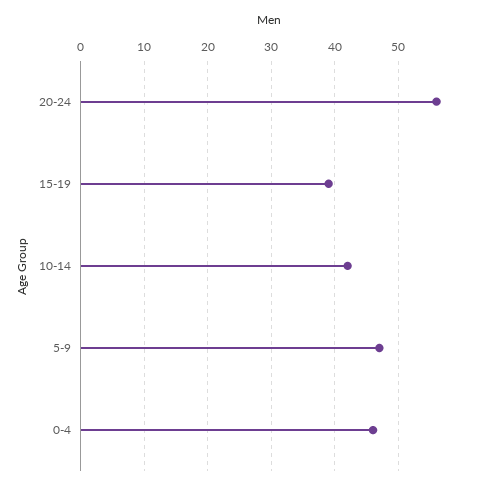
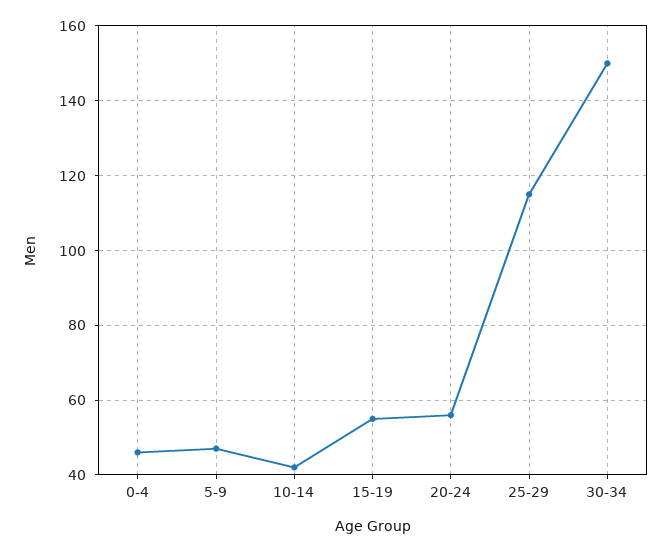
15-19: 39 -> 55
25-29: none -> 115
30-34: none -> 150

